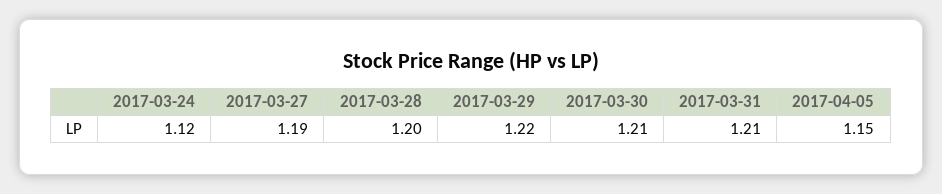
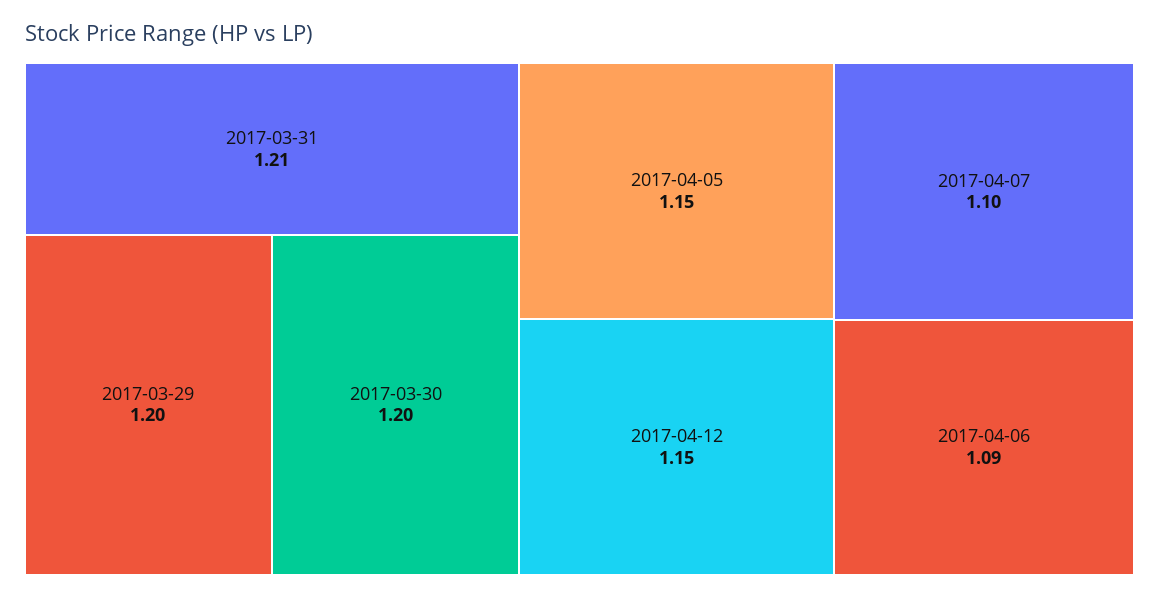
2017-03-24: 1.12 -> none
2017-03-27: 1.19 -> none
2017-03-28: 1.2 -> none
2017-03-29: 1.22 -> 1.2
2017-03-30: 1.21 -> 1.2
2017-04-12: none -> 1.15
2017-04-07: none -> 1.1
2017-04-06: none -> 1.09

